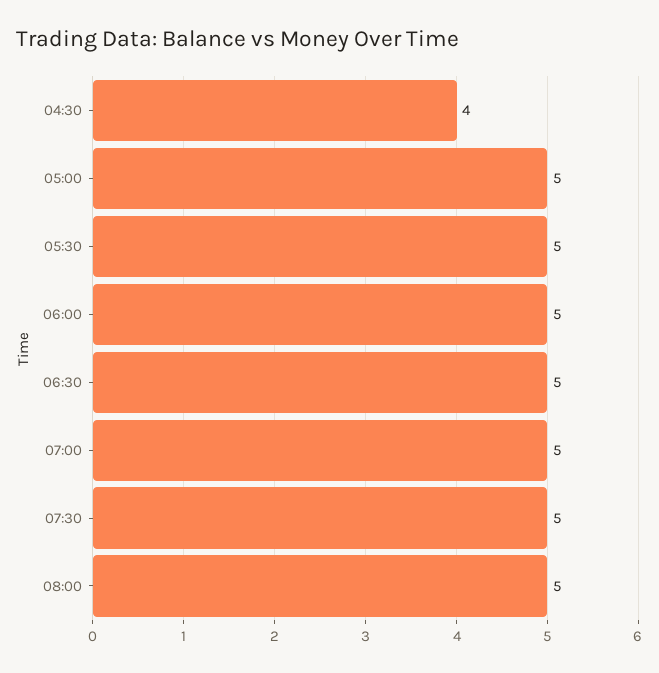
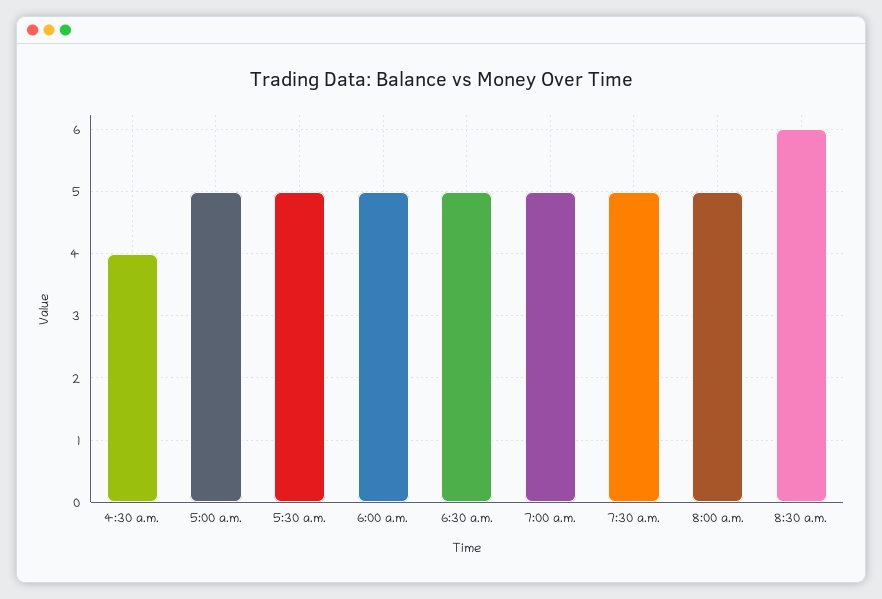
8:30 a.m.: none -> 6

